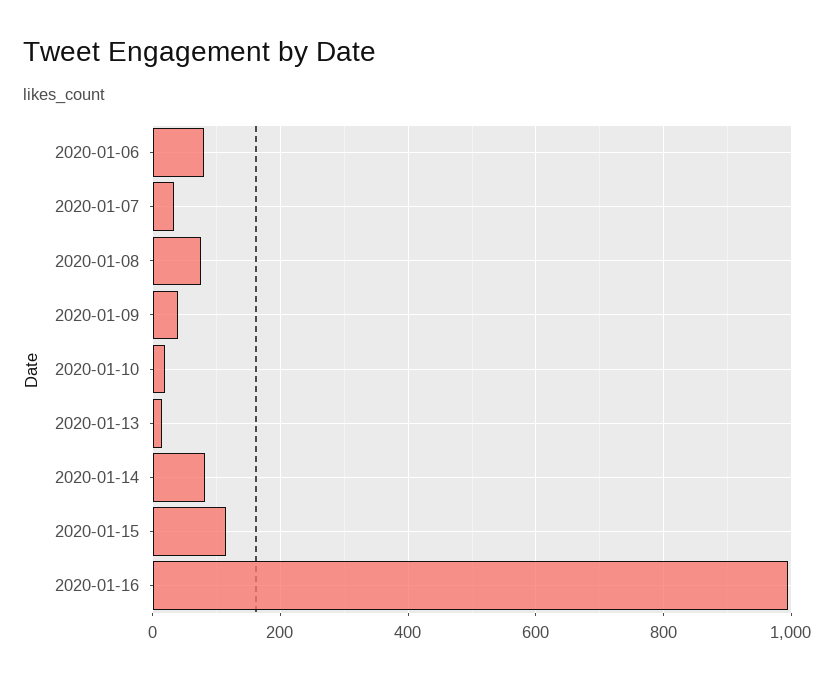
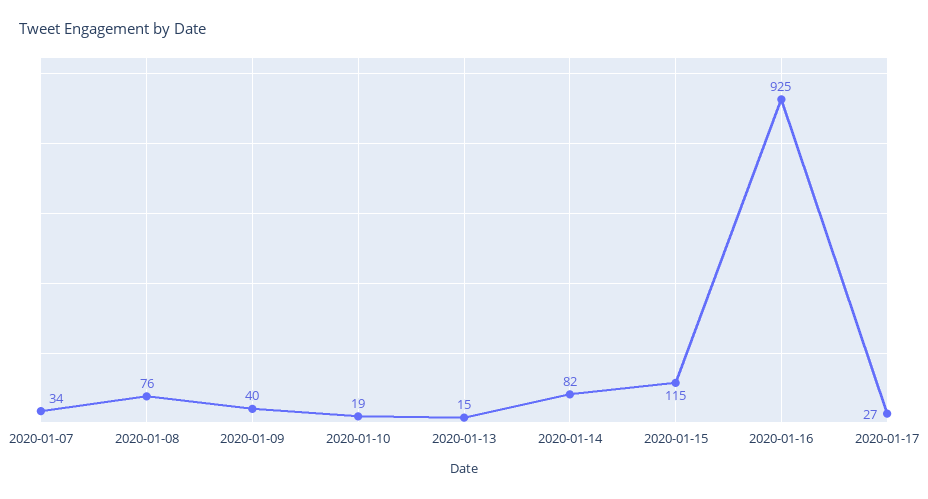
2020-01-06: 80 -> none
2020-01-16: 1000 -> 925
2020-01-17: none -> 27

